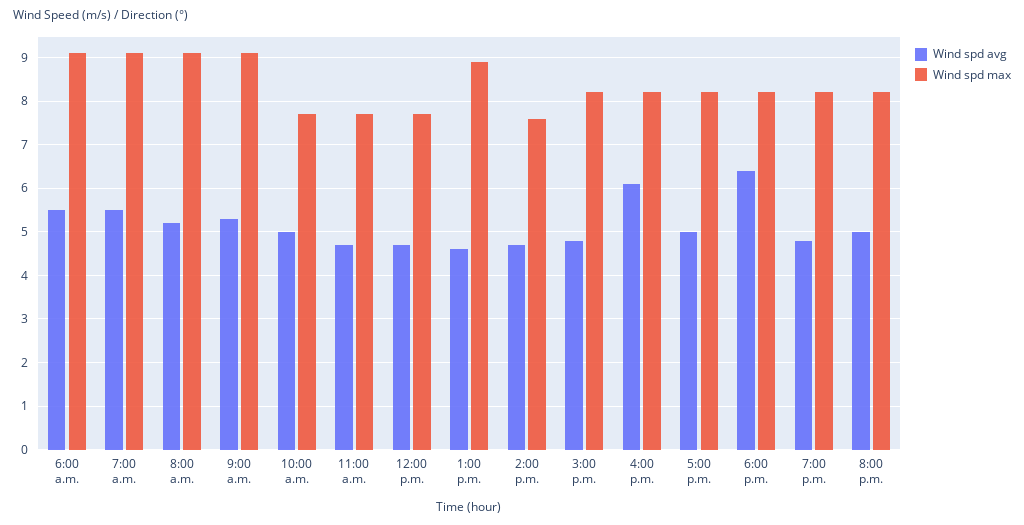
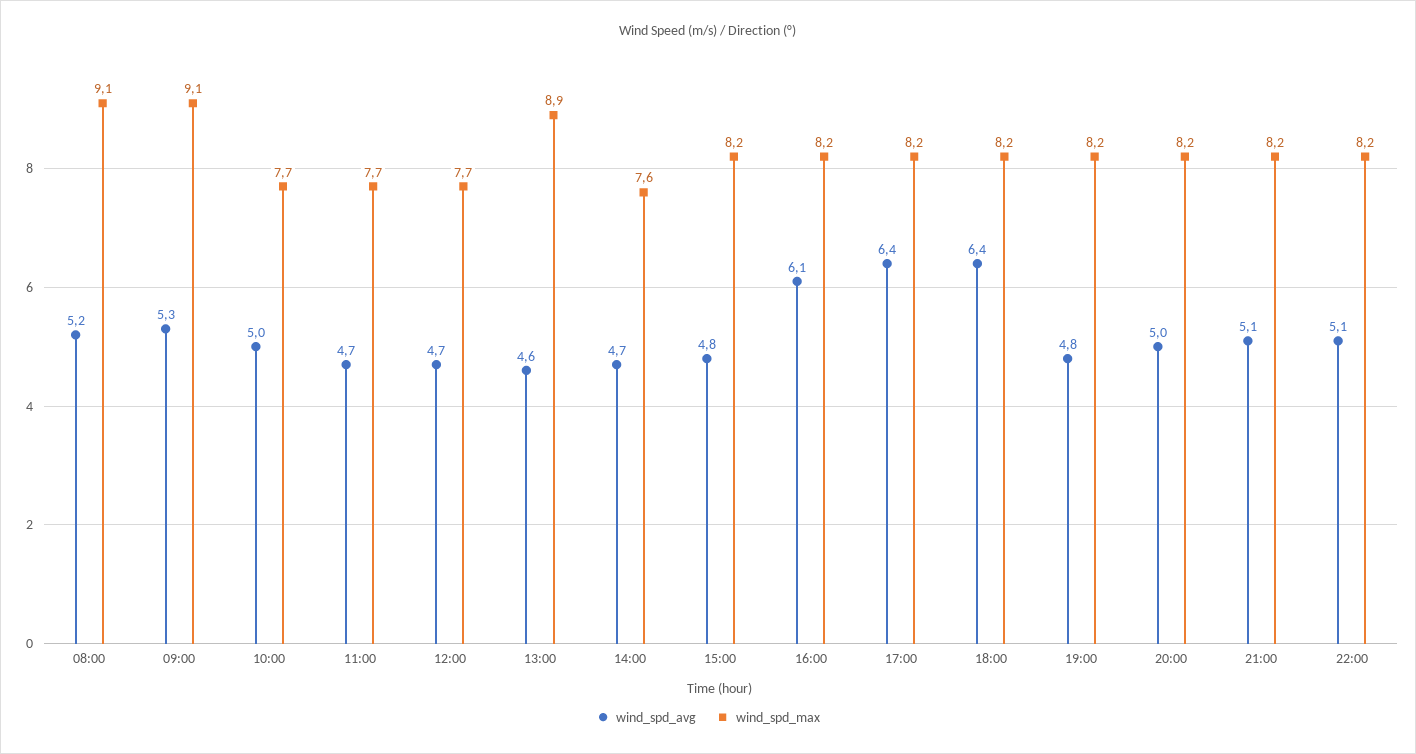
Wind spd avg, 6:00 a.m.: 5.5 -> none
Wind spd max, 6:00 a.m.: 9 -> none
Wind spd avg, 7:00 a.m.: 5.5 -> none
Wind spd max, 7:00 a.m.: 9 -> none
Wind spd avg, 5:00 p.m.: 5 -> 6.4
Wind spd avg, 21:00: none -> 5.1
Wind spd max, 21:00: none -> 8.2
Wind spd avg, 22:00: none -> 5.1
Wind spd max, 22:00: none -> 8.2

